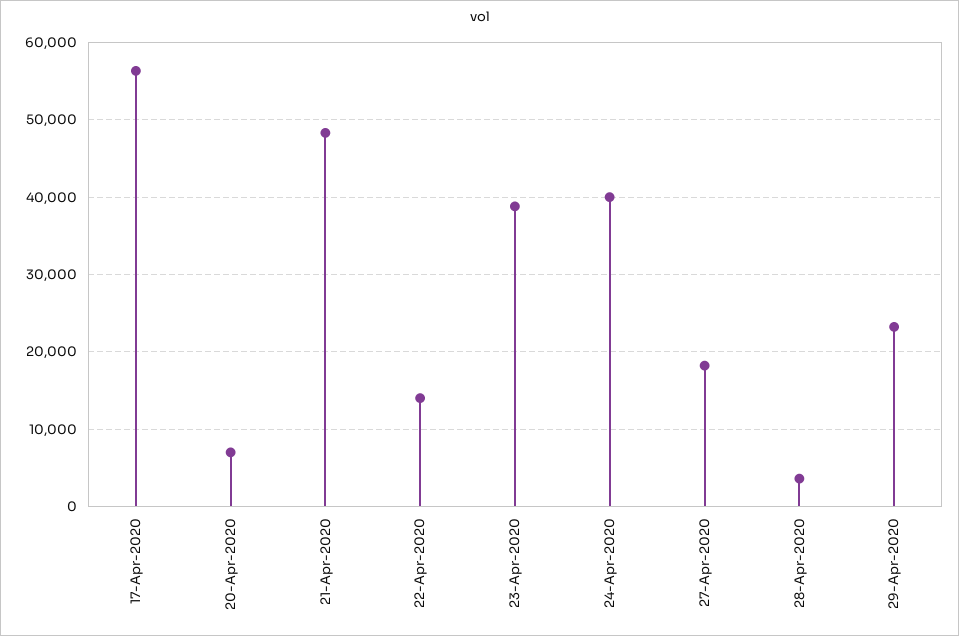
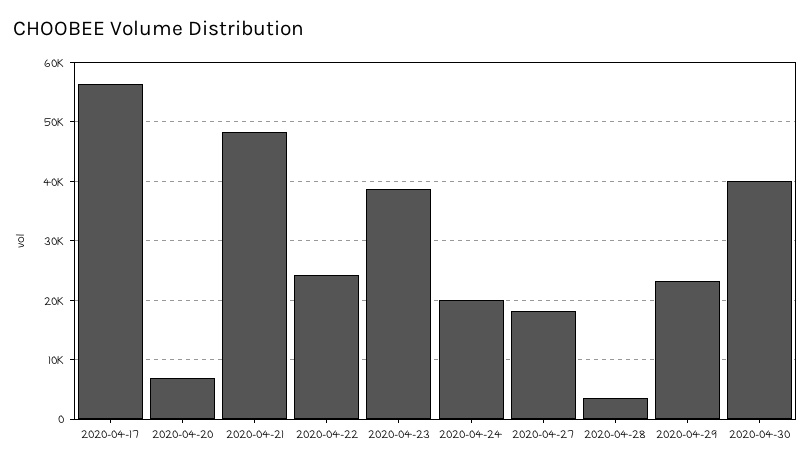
22-Apr-2020: 14000 -> 24000
24-Apr-2020: 40000 -> 20000
2020-04-30: none -> 40000

